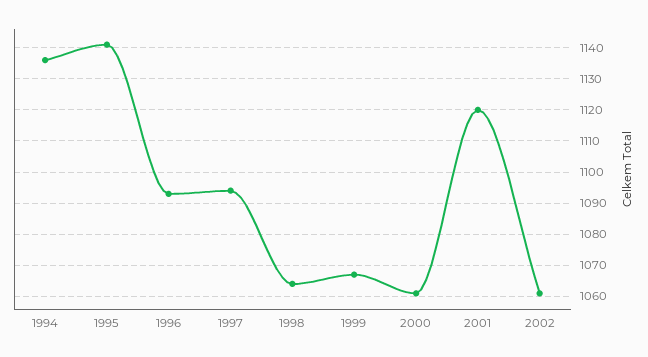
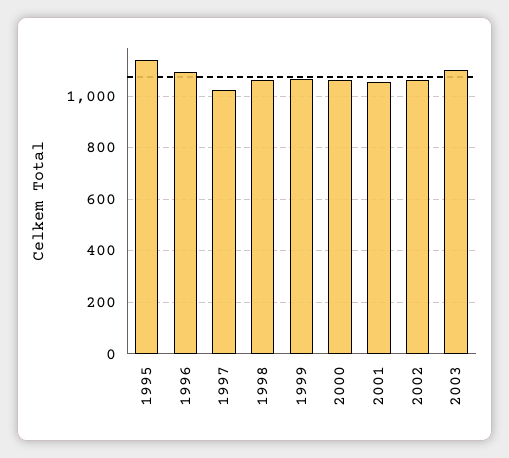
1994: 1135 -> none
1997: 1095 -> 1025
2001: 1120 -> 1050
2003: none -> 1100

